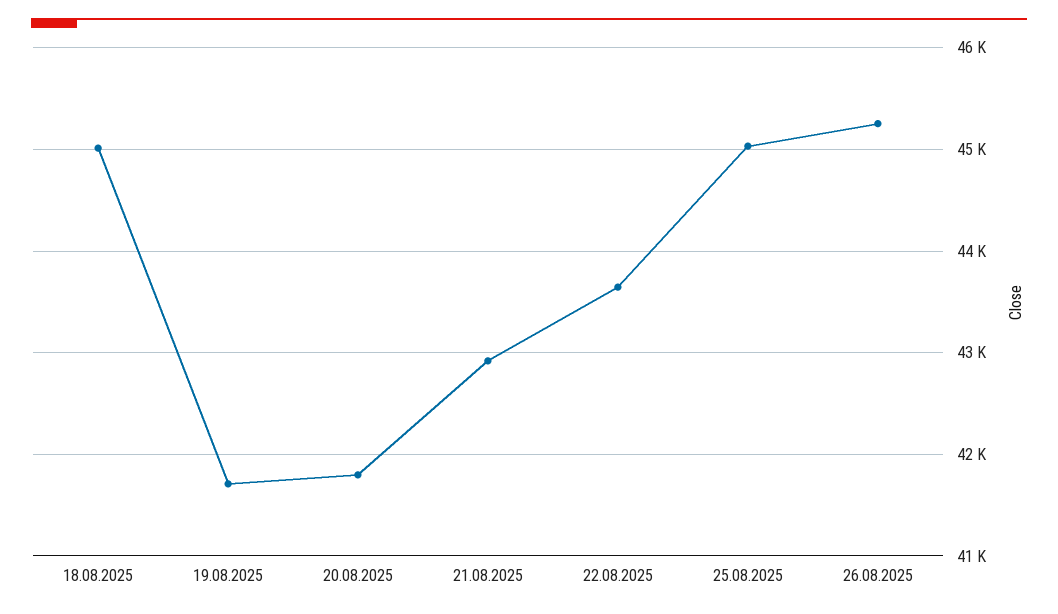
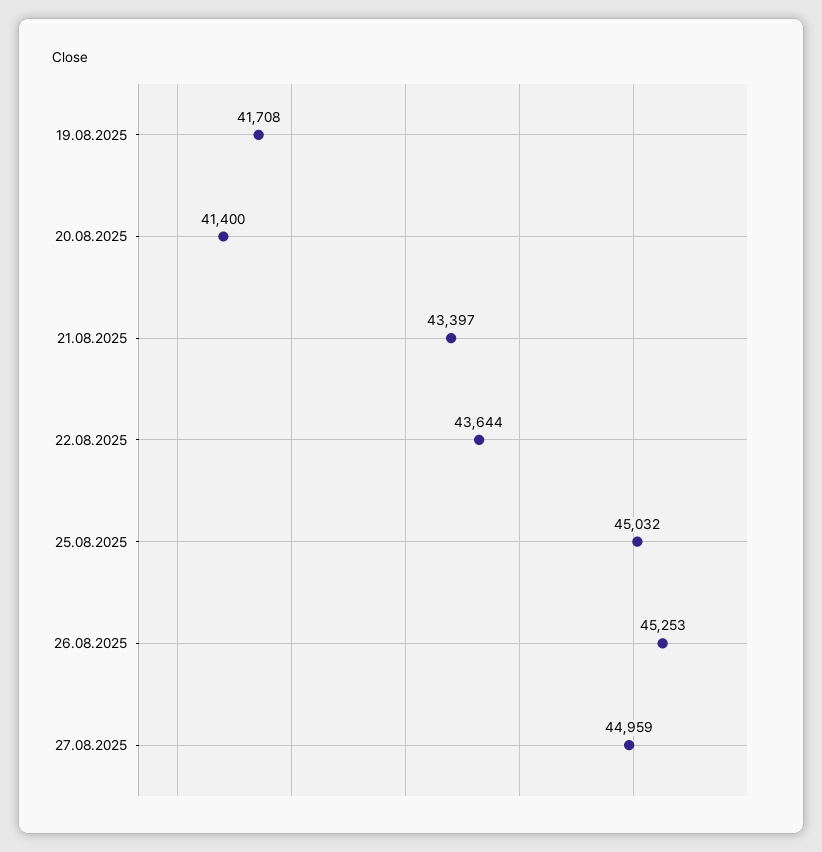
18.08.2025: 45000 -> none
20.08.2025: 41800 -> 41400
21.08.2025: 42900 -> 43397
27.08.2025: none -> 44959

